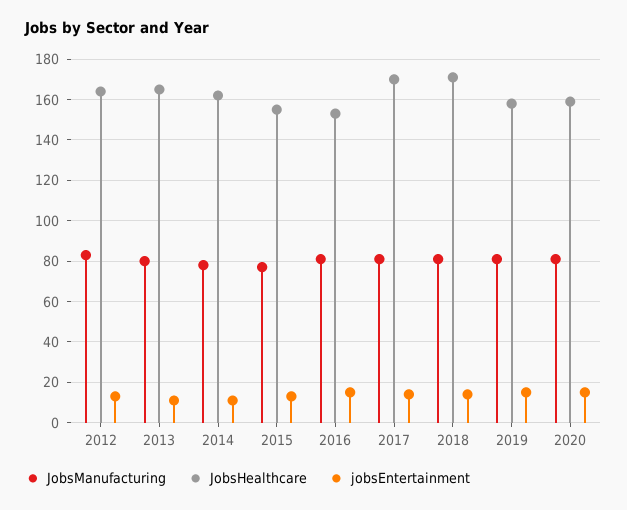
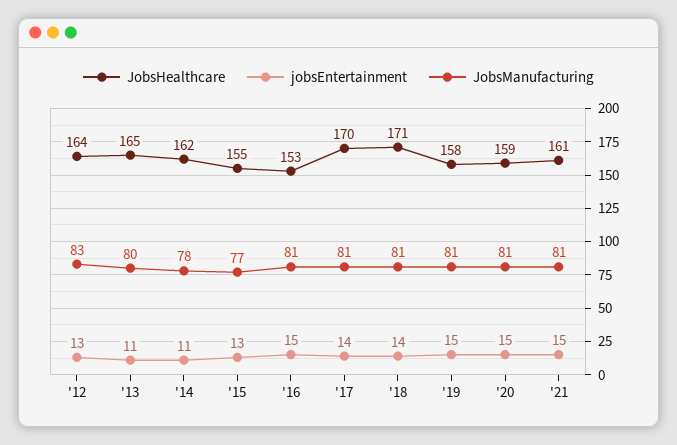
JobsHealthcare, '21: none -> 161
jobsEntertainment, '21: none -> 15
JobsManufacturing, '21: none -> 81

